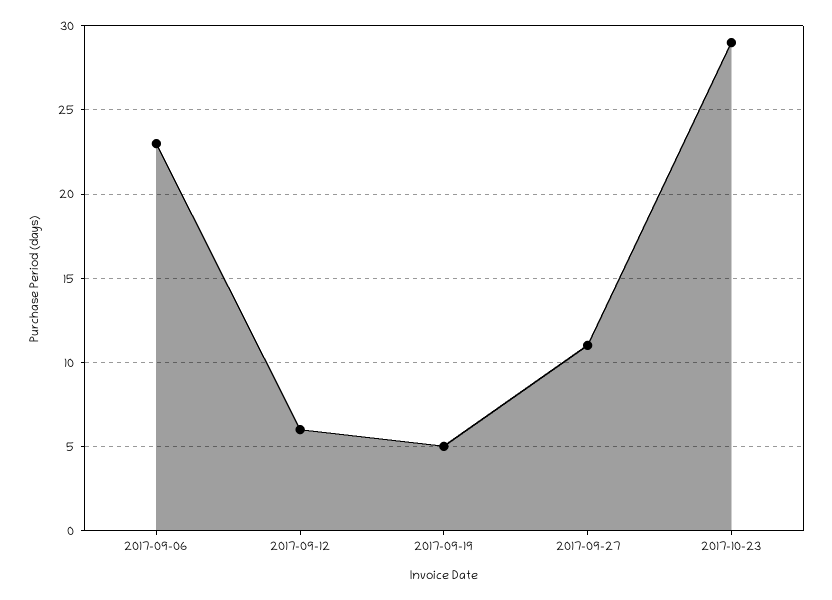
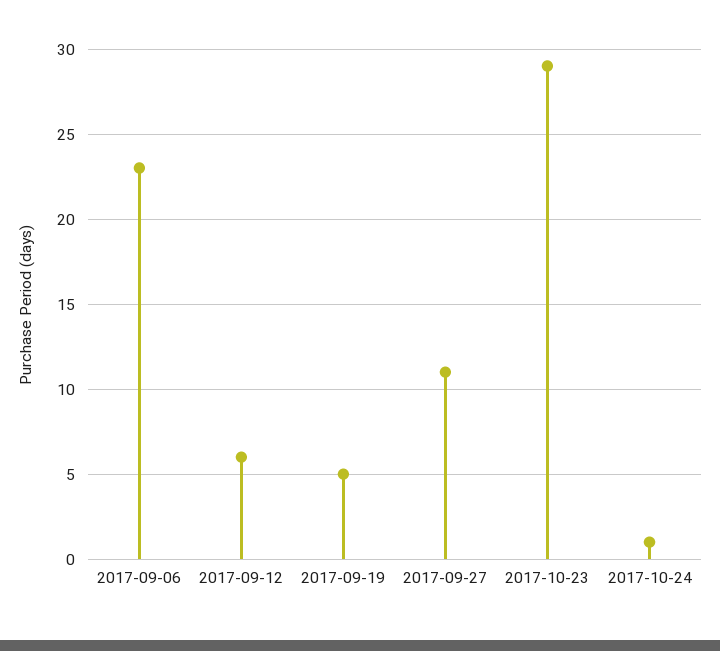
2017-10-24: none -> 1

